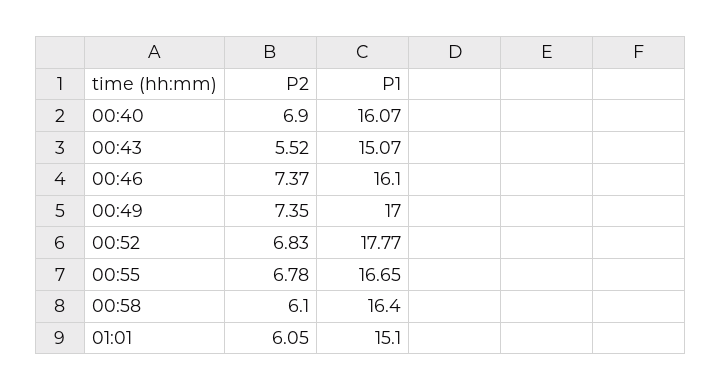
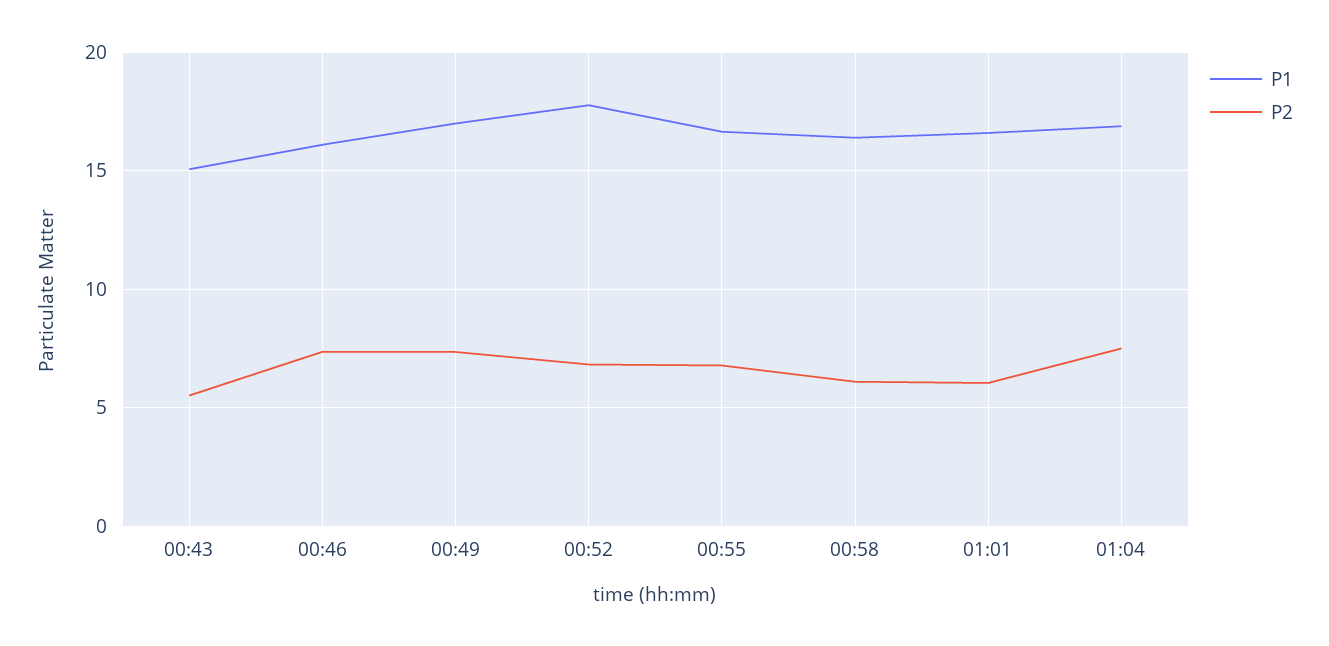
P2, 00:40: 6.9 -> none
P1, 00:40: 16.07 -> none
P1, 01:01: 15.1 -> 16.5
P1, 01:04: none -> 17
P2, 01:04: none -> 7.5

